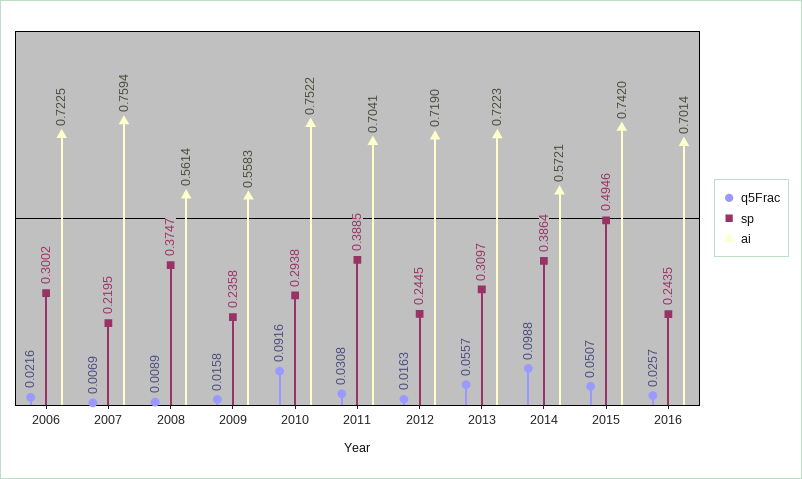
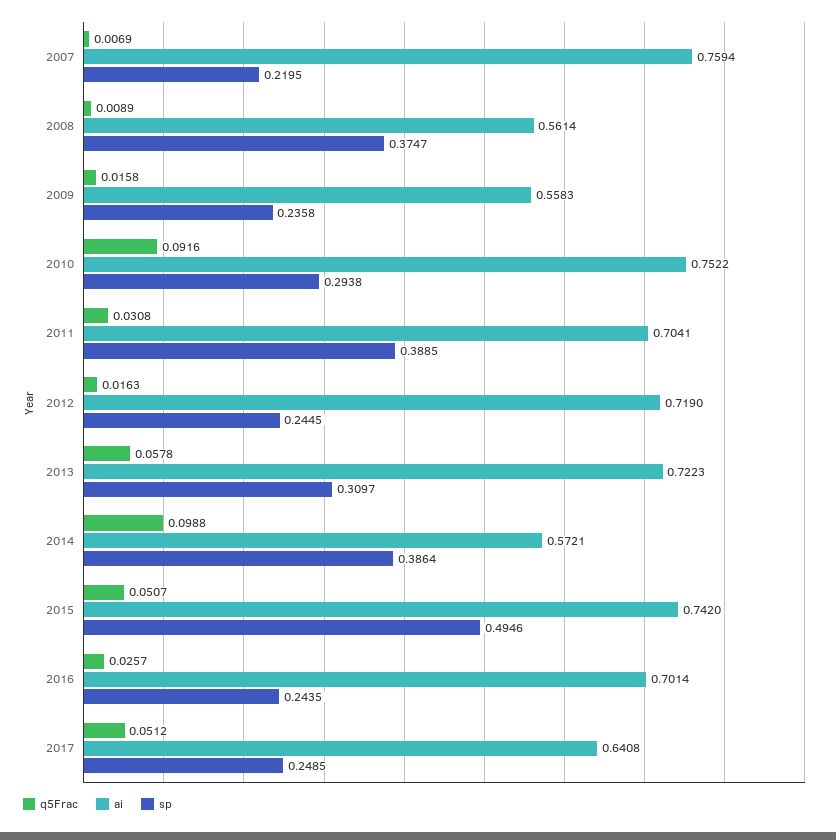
q5Frac, 2006: 0.0216 -> none
sp, 2006: 0.3002 -> none
ai, 2006: 0.7225 -> none
q5Frac, 2013: 0.0557 -> 0.0578
q5Frac, 2017: none -> 0.0512
ai, 2017: none -> 0.6408
sp, 2017: none -> 0.2485

